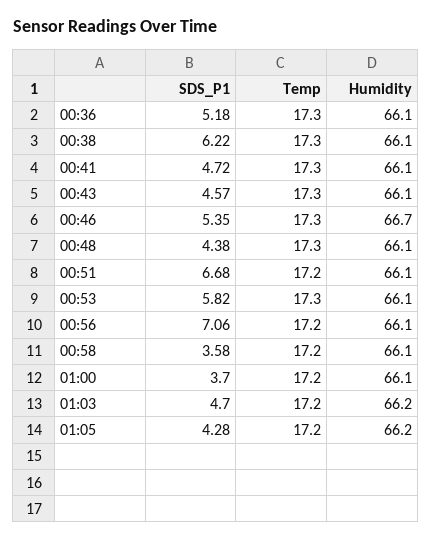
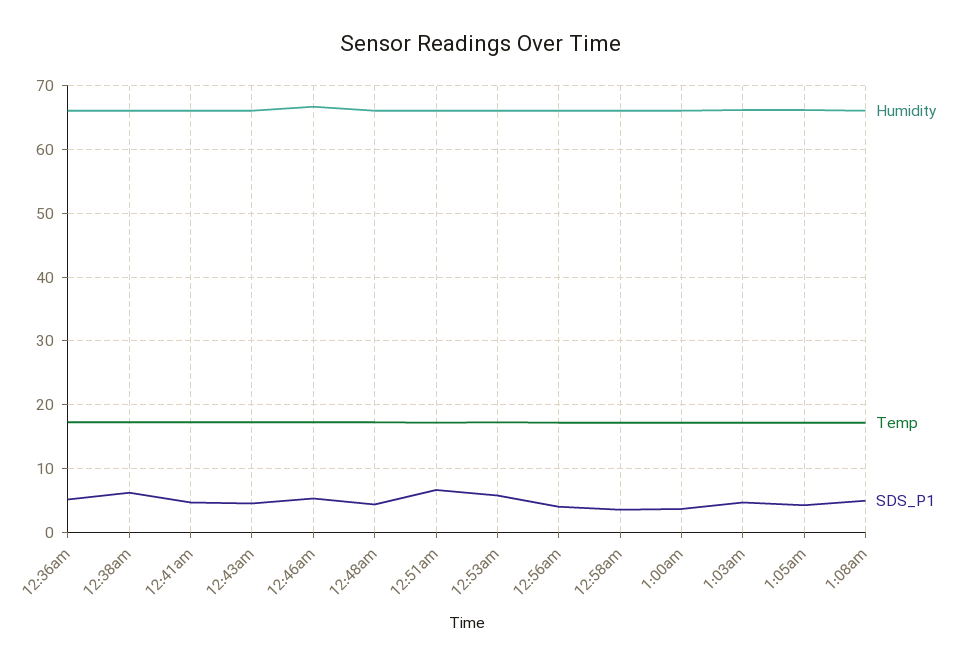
SDS_P1, 00:56: 7.06 -> 4
Humidity, 1:08am: none -> 66
Temp, 1:08am: none -> 17
SDS_P1, 1:08am: none -> 5

